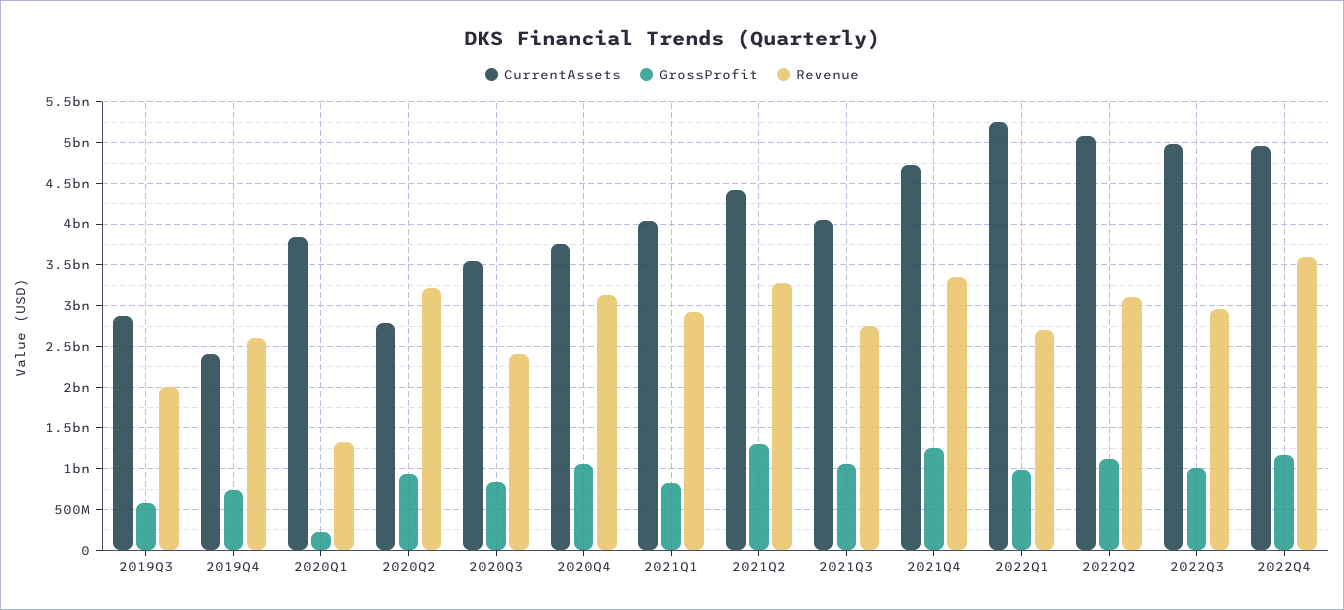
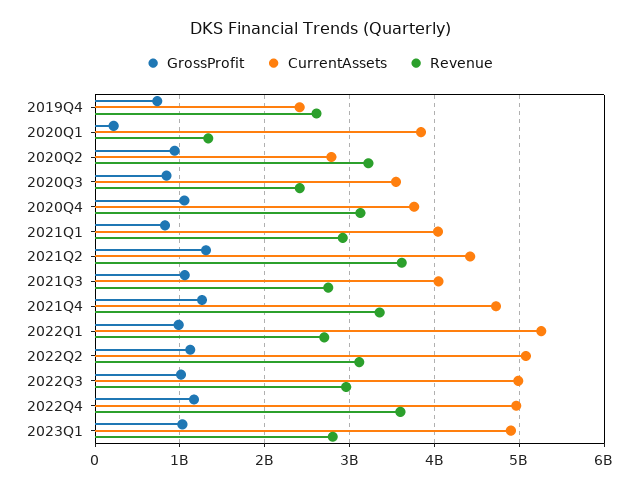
CurrentAssets, 2019Q3: 2900000000 -> none
GrossProfit, 2019Q3: 600000000 -> none
Revenue, 2019Q3: 2000000000 -> none
Revenue, 2021Q2: 3300000000 -> 3600000000
GrossProfit, 2023Q1: none -> 1000000000
CurrentAssets, 2023Q1: none -> 4900000000
Revenue, 2023Q1: none -> 2800000000

